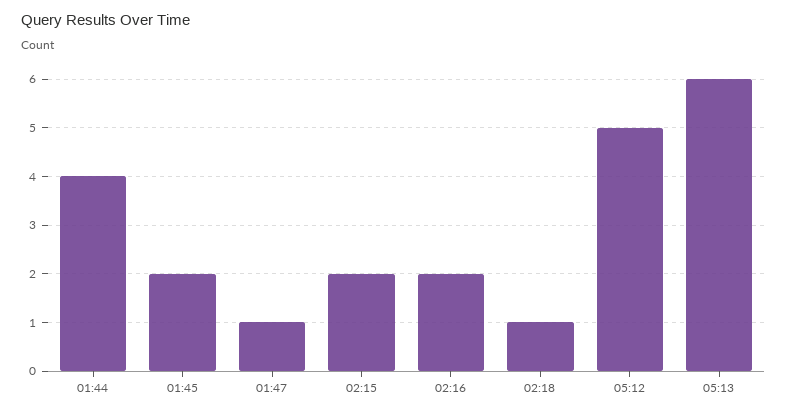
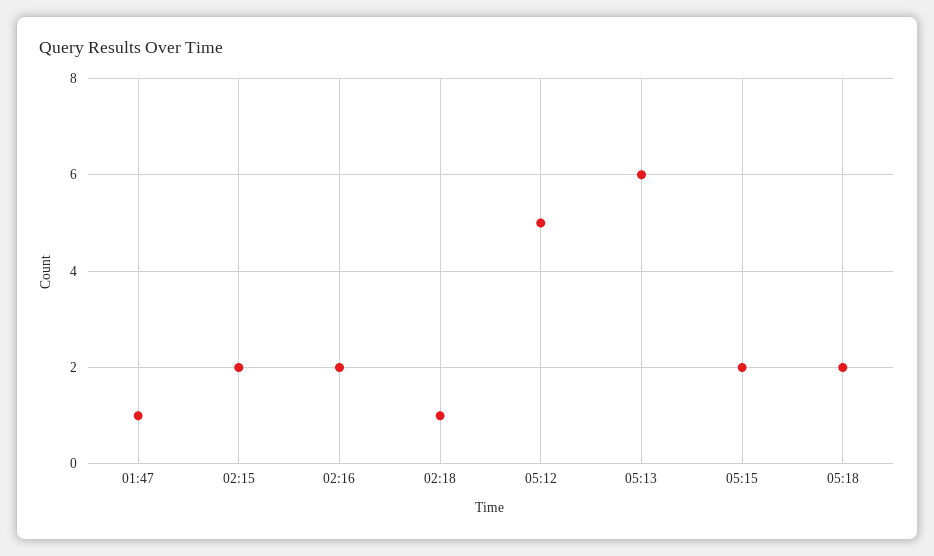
01:44: 4 -> none
01:45: 2 -> none
05:15: none -> 2
05:18: none -> 2

